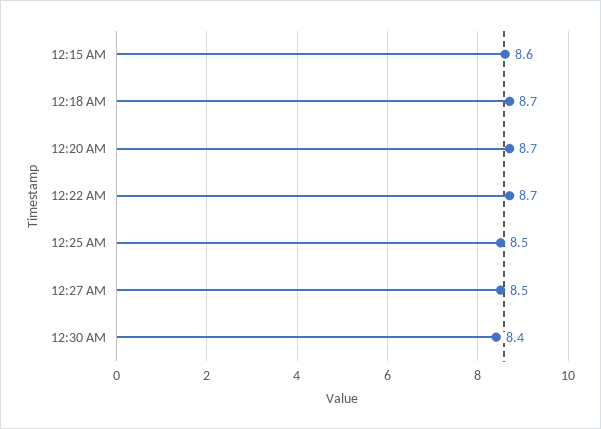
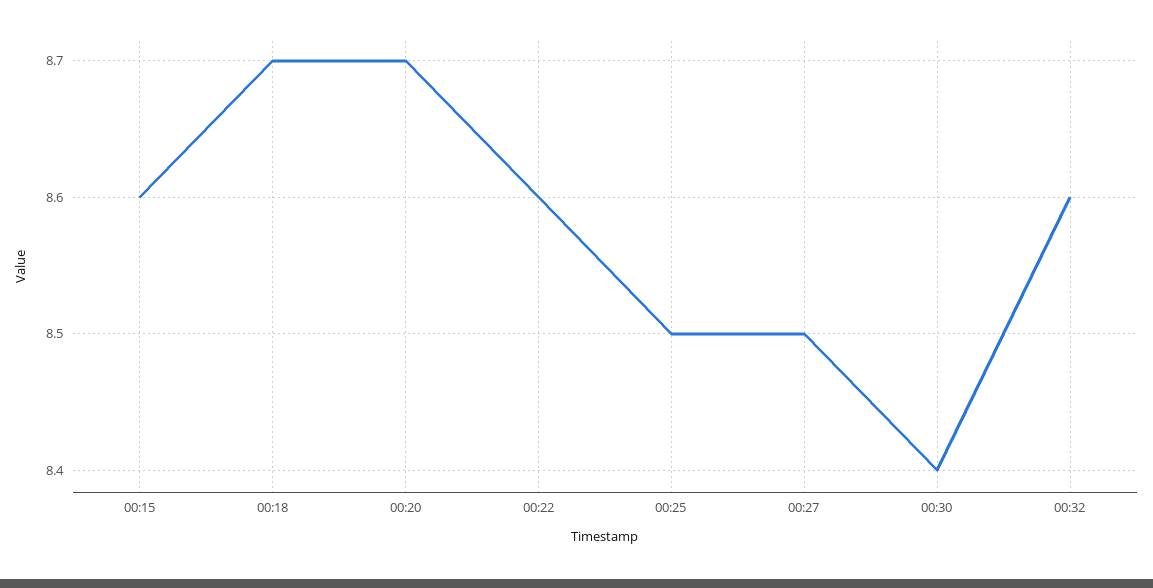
12:22 AM: 8.7 -> 8.6
00:32: none -> 8.6

